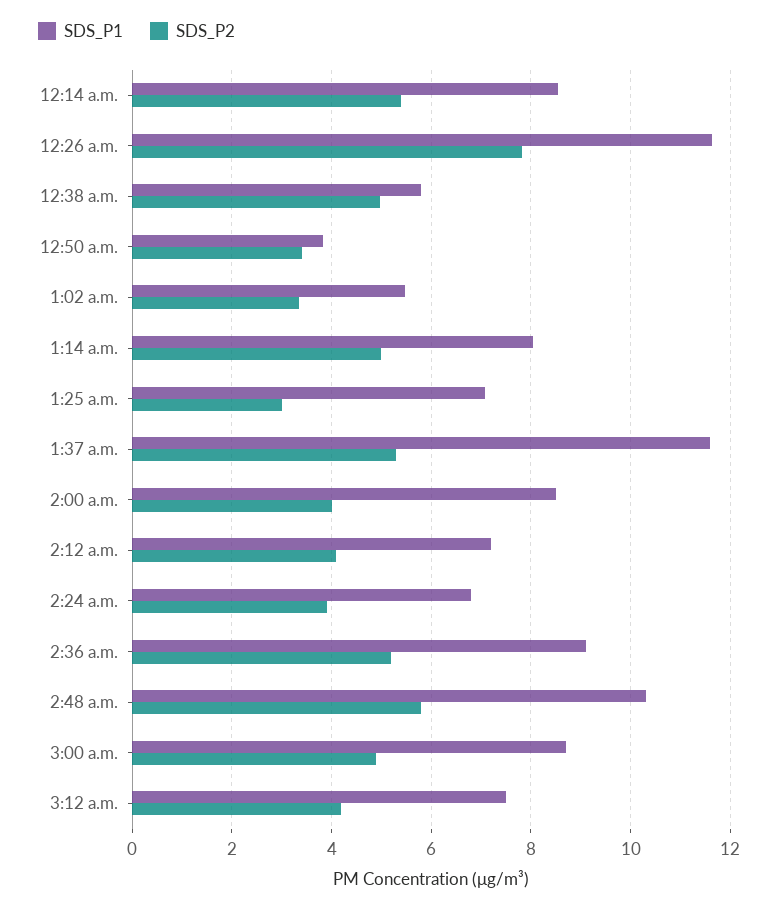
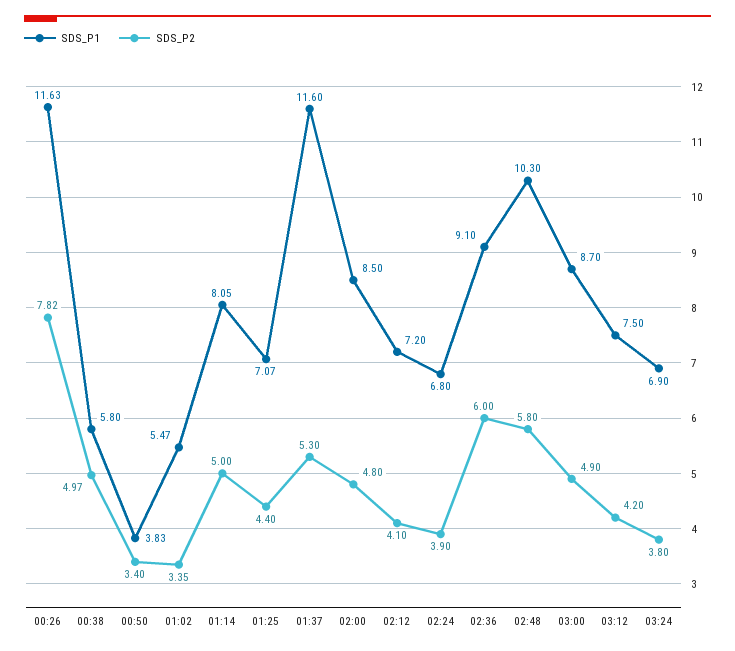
SDS_P1, 12:14 a.m.: 8.6 -> none
SDS_P2, 12:14 a.m.: 5.4 -> none
SDS_P2, 1:25 a.m.: 3 -> 4.4
SDS_P2, 2:00 a.m.: 4 -> 4.8
SDS_P2, 2:36 a.m.: 5.2 -> 6
SDS_P1, 03:24: none -> 6.9
SDS_P2, 03:24: none -> 3.8

